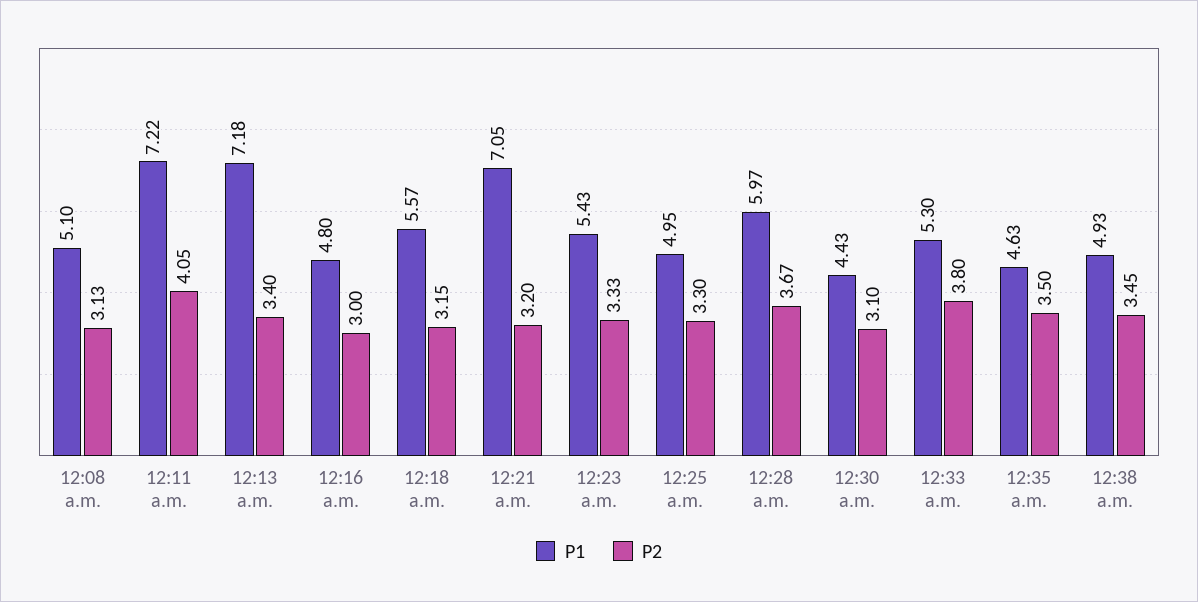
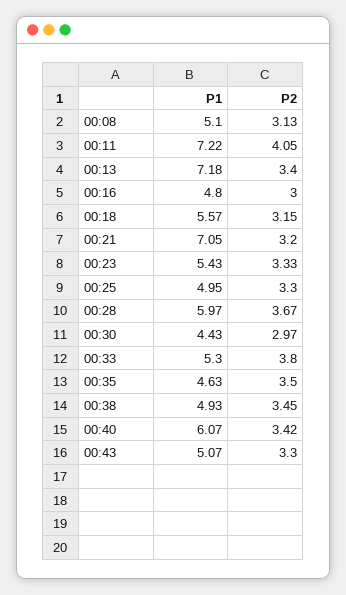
P2, 12:30 a.m.: 3.1 -> 2.97
P1, 00:40: none -> 6.07
P2, 00:40: none -> 3.42
P1, 00:43: none -> 5.07
P2, 00:43: none -> 3.3

